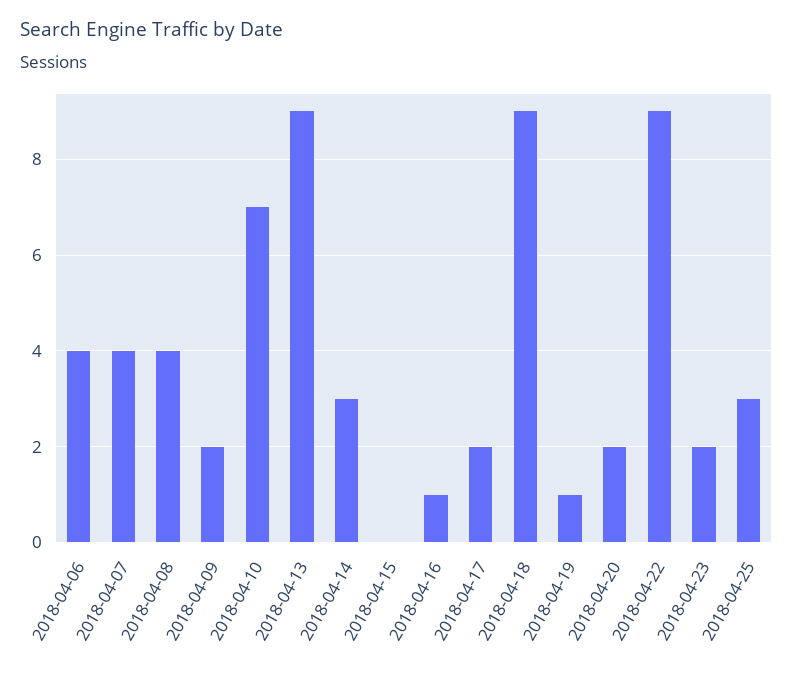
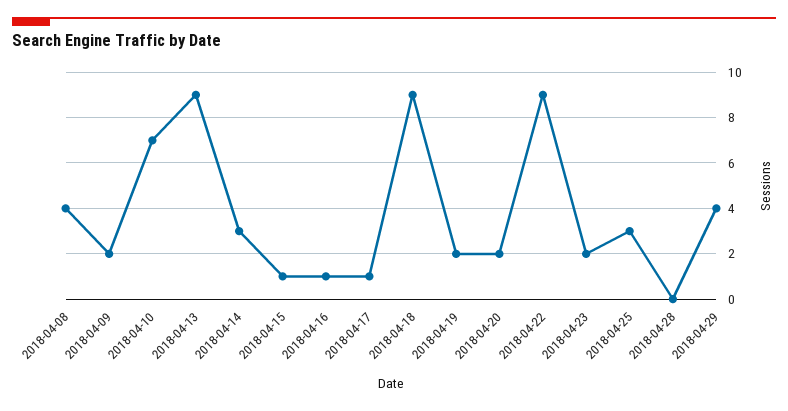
2018-04-06: 4 -> none
2018-04-07: 4 -> none
2018-04-15: 0 -> 1
2018-04-17: 2 -> 1
2018-04-19: 1 -> 2
2018-04-28: none -> 0
2018-04-29: none -> 4

